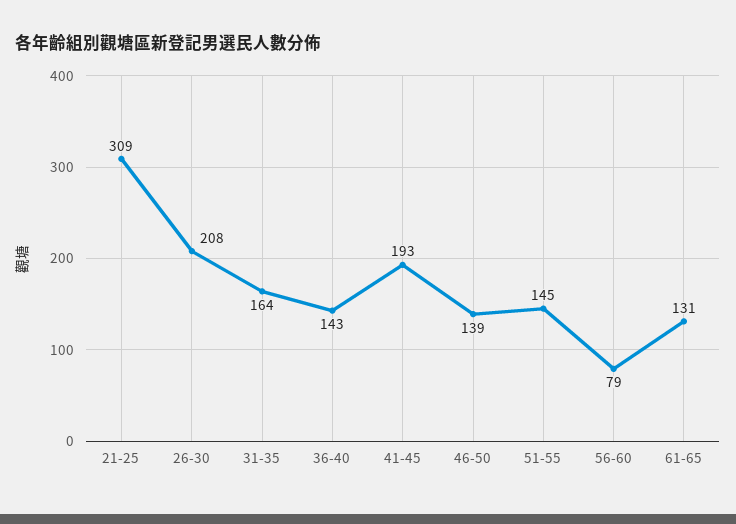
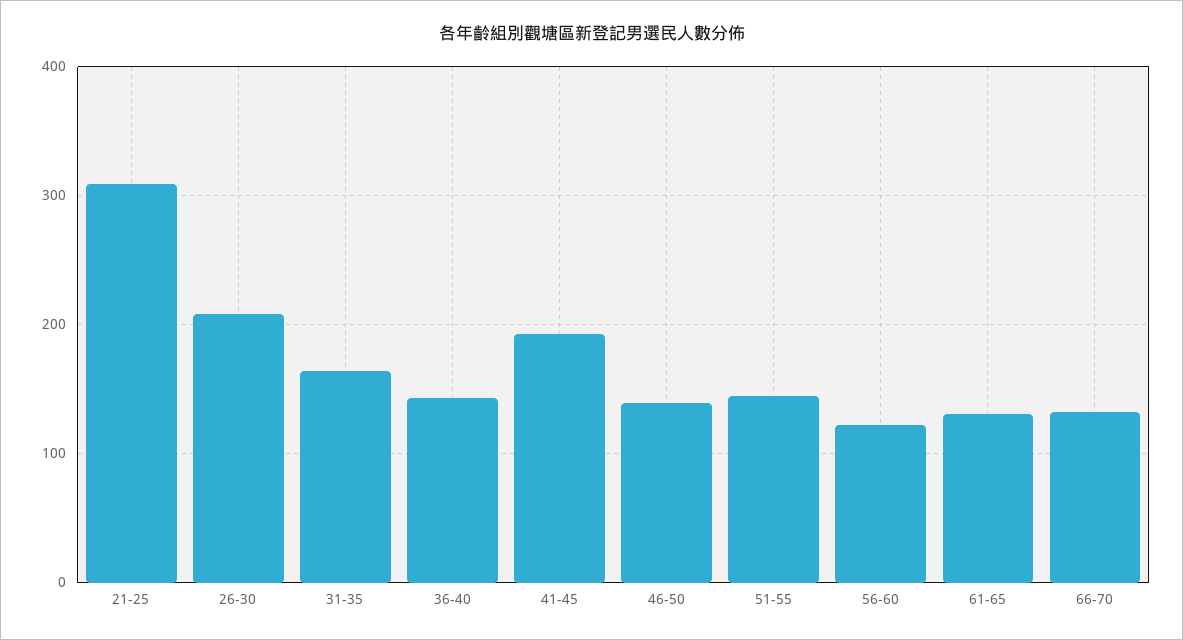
56-60: 79 -> 120
66-70: none -> 130

